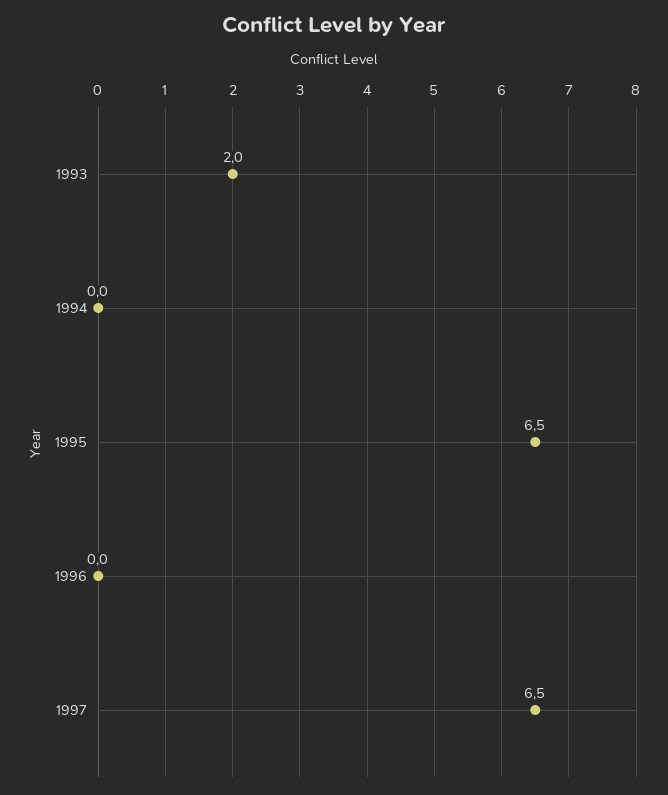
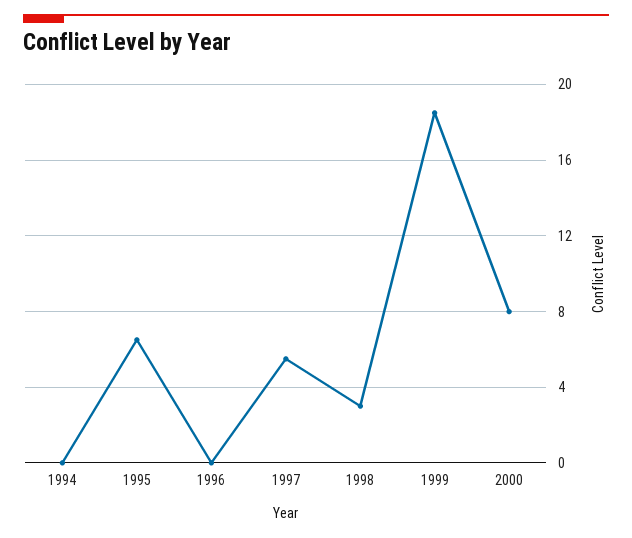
1993: 2 -> none
1997: 6.5 -> 5.5
1998: none -> 3
1999: none -> 18.5
2000: none -> 8

